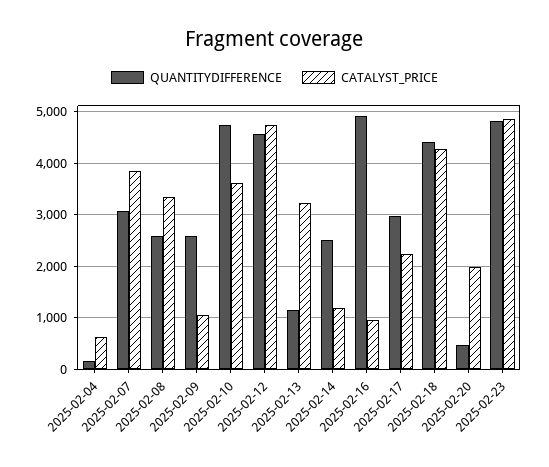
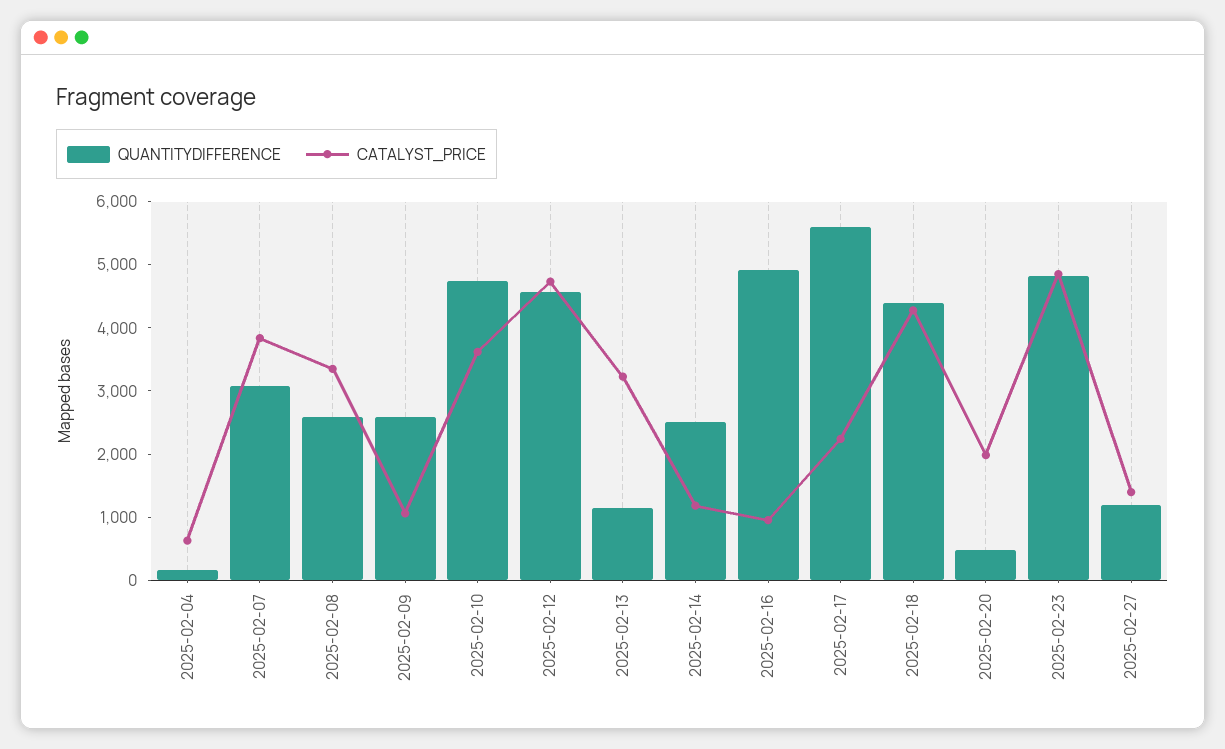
QUANTITYDIFFERENCE, 2025-02-17: 3000 -> 5600
QUANTITYDIFFERENCE, 2025-02-27: none -> 1200
CATALYST_PRICE, 2025-02-27: none -> 1400

